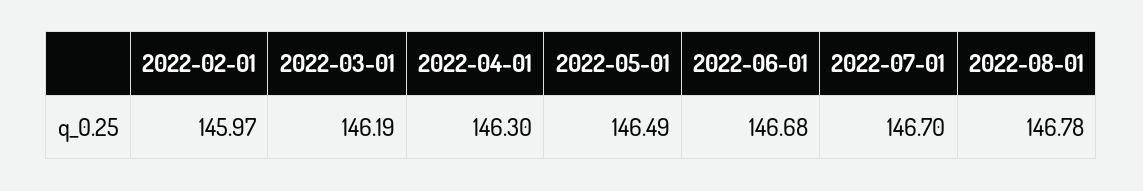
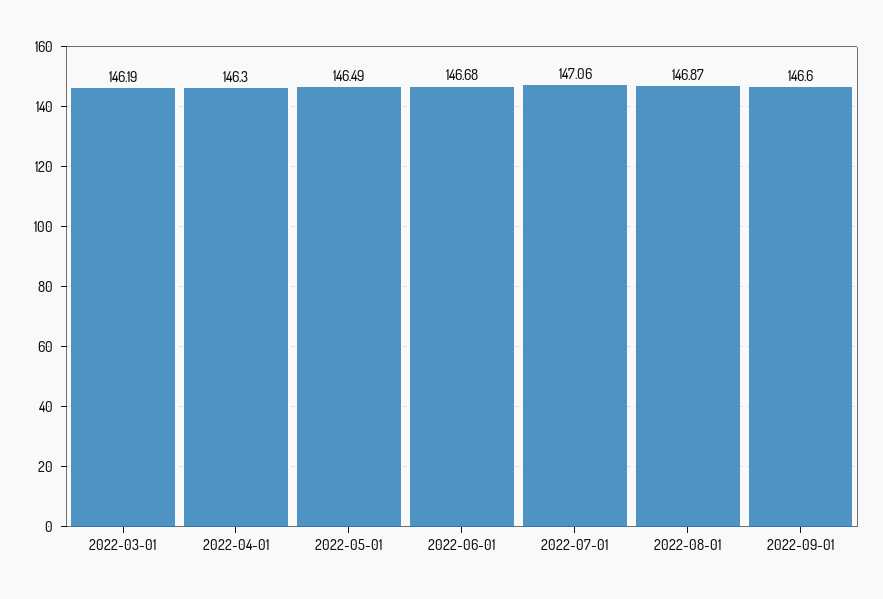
2022-02-01: 145.97 -> none
2022-07-01: 146.7 -> 147.06
2022-08-01: 146.78 -> 146.87
2022-09-01: none -> 146.6

